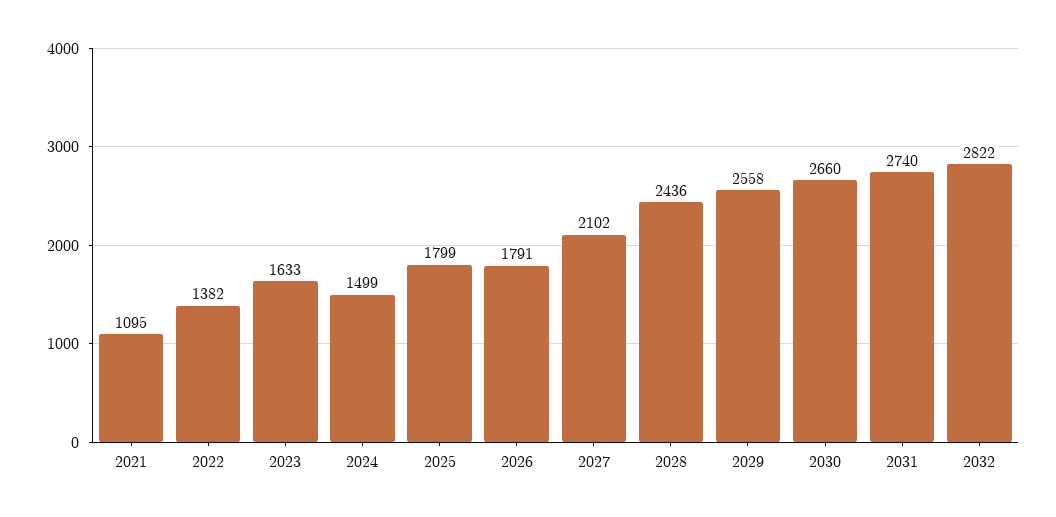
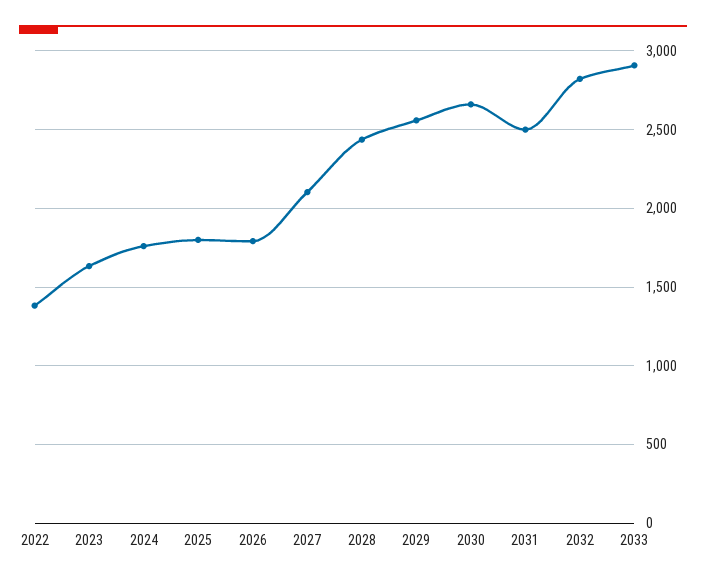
2021: 1095 -> none
2024: 1499 -> 1750
2031: 2740 -> 2500
2033: none -> 2900

